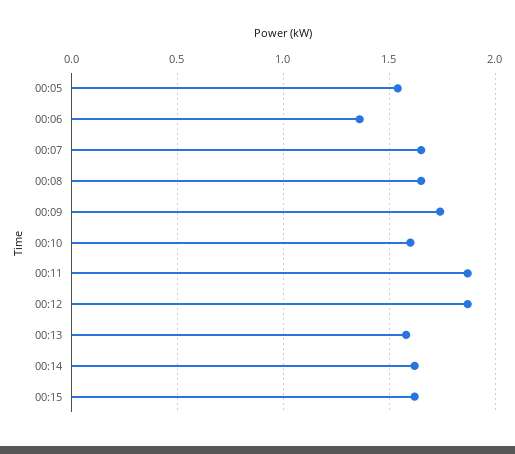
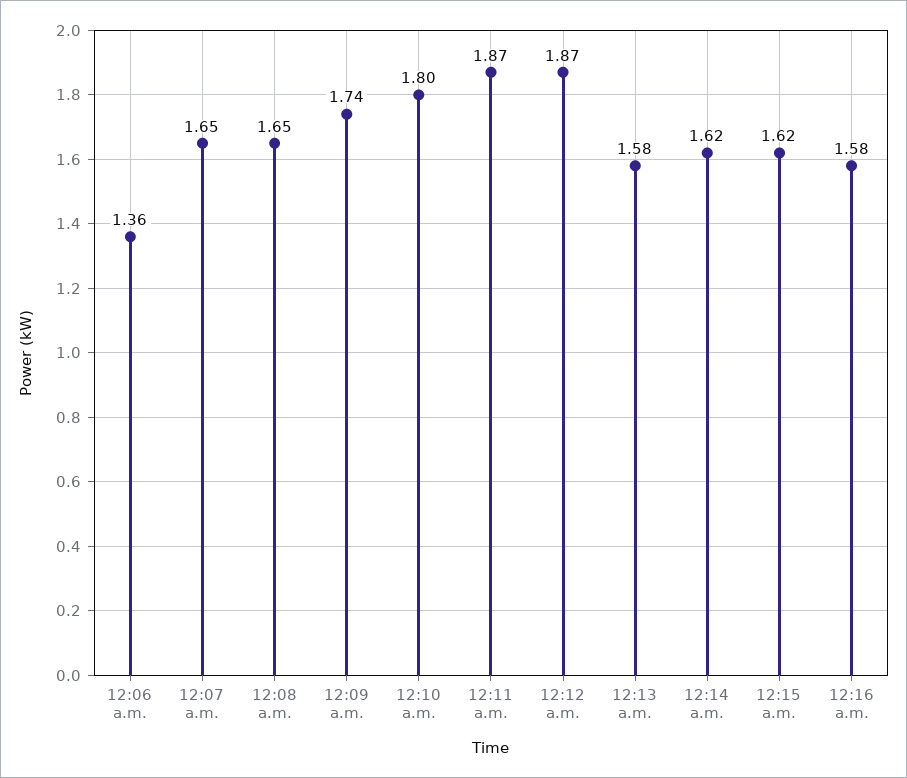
00:05: 1.55 -> none
00:10: 1.6 -> 1.8
12:16 a.m.: none -> 1.58

